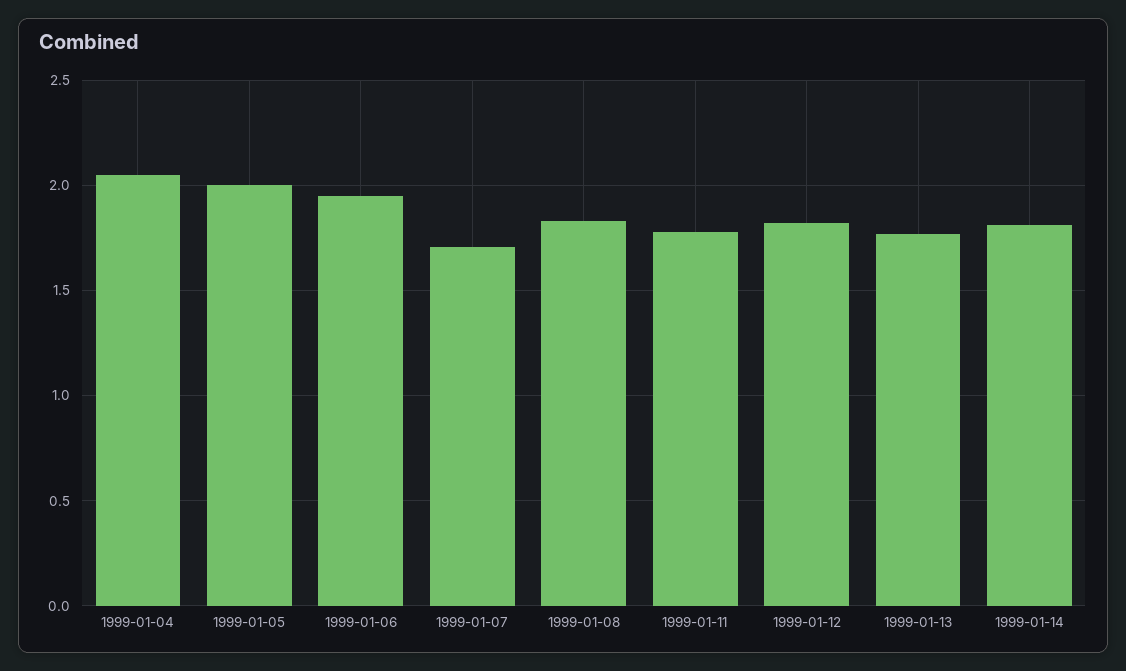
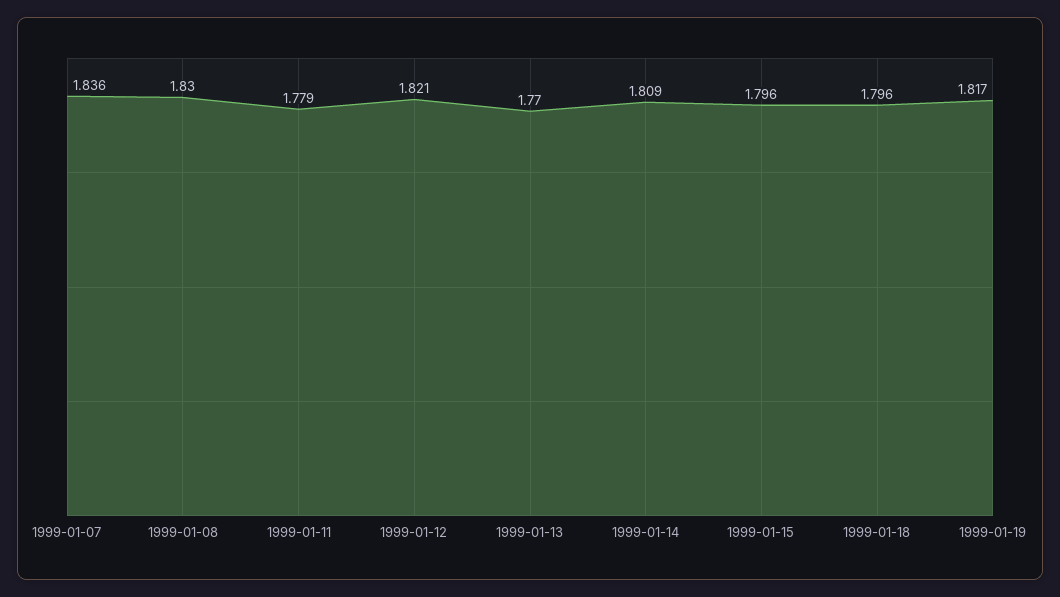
1999-01-04: 2.05 -> none
1999-01-05: 2 -> none
1999-01-06: 1.95 -> none
1999-01-07: 1.7 -> 1.836
1999-01-15: none -> 1.796
1999-01-18: none -> 1.796
1999-01-19: none -> 1.817

